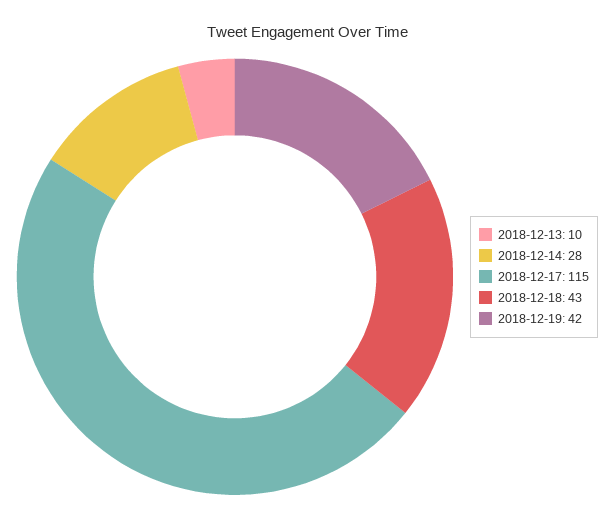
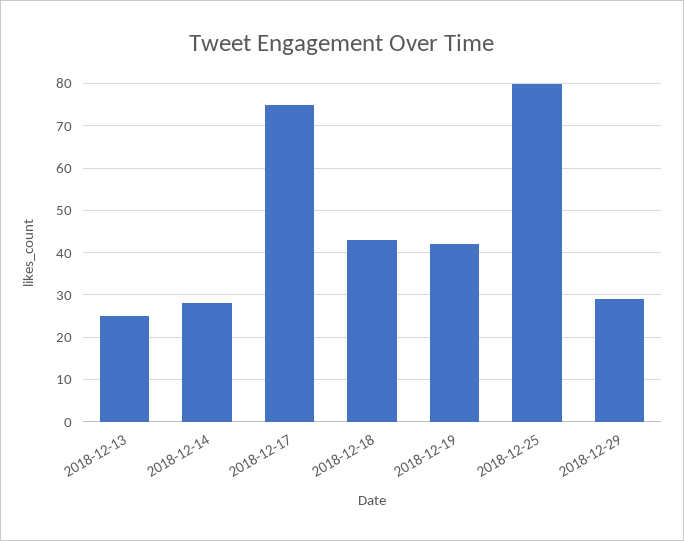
2018-12-13: 10 -> 25
2018-12-17: 115 -> 75
2018-12-25: none -> 80
2018-12-29: none -> 30

